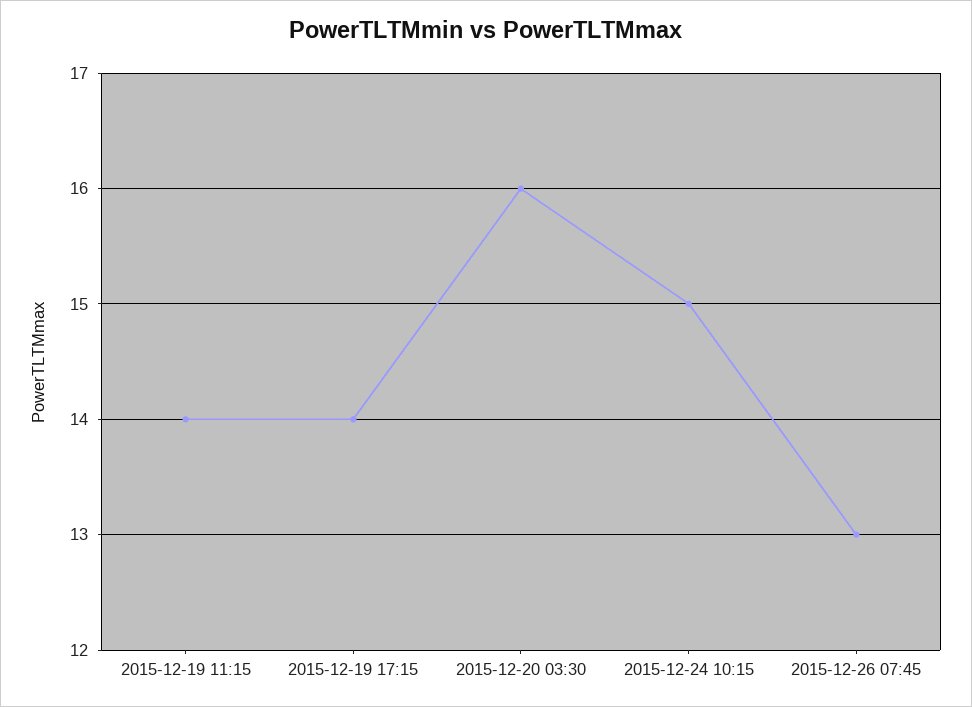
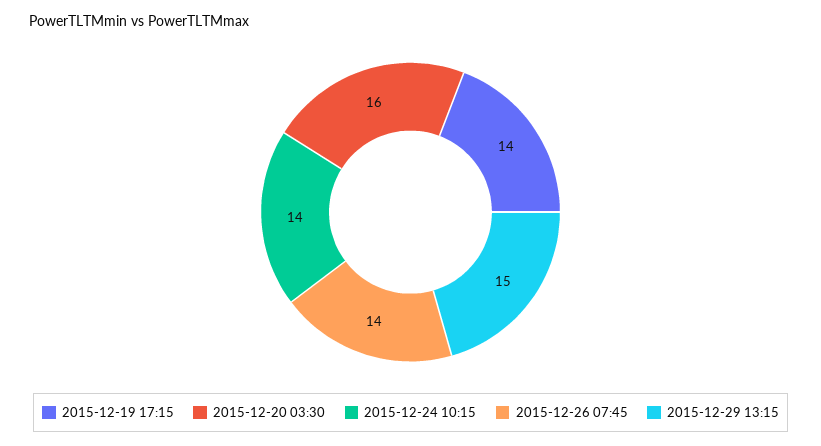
2015-12-19 11:15: 14 -> none
2015-12-24 10:15: 15 -> 14
2015-12-26 07:45: 13 -> 14
2015-12-29 13:15: none -> 15

